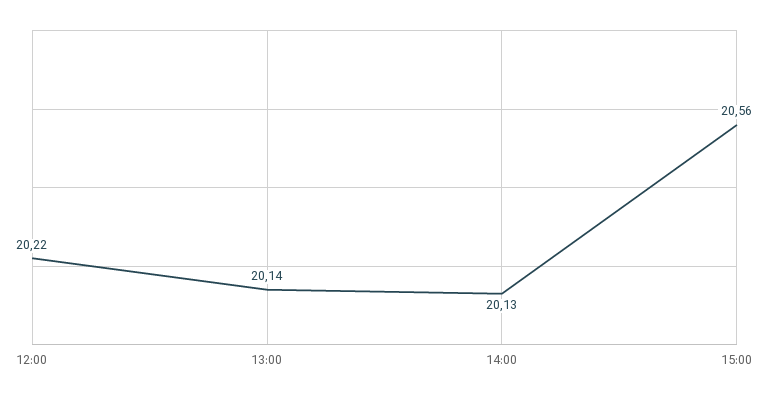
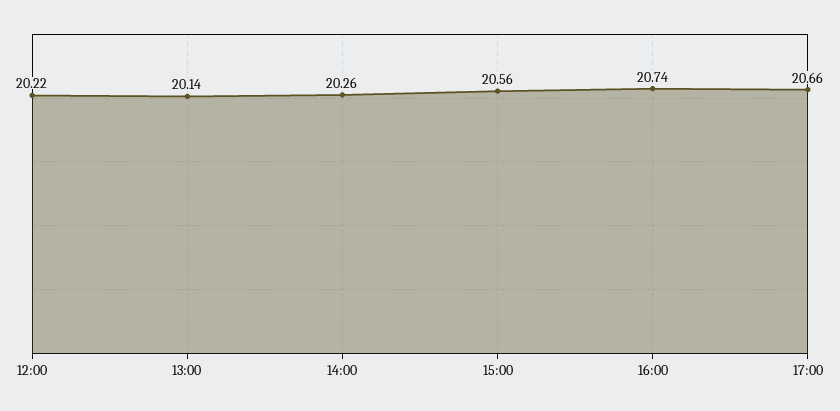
14:00: 20.13 -> 20.26
16:00: none -> 20.74
17:00: none -> 20.66

